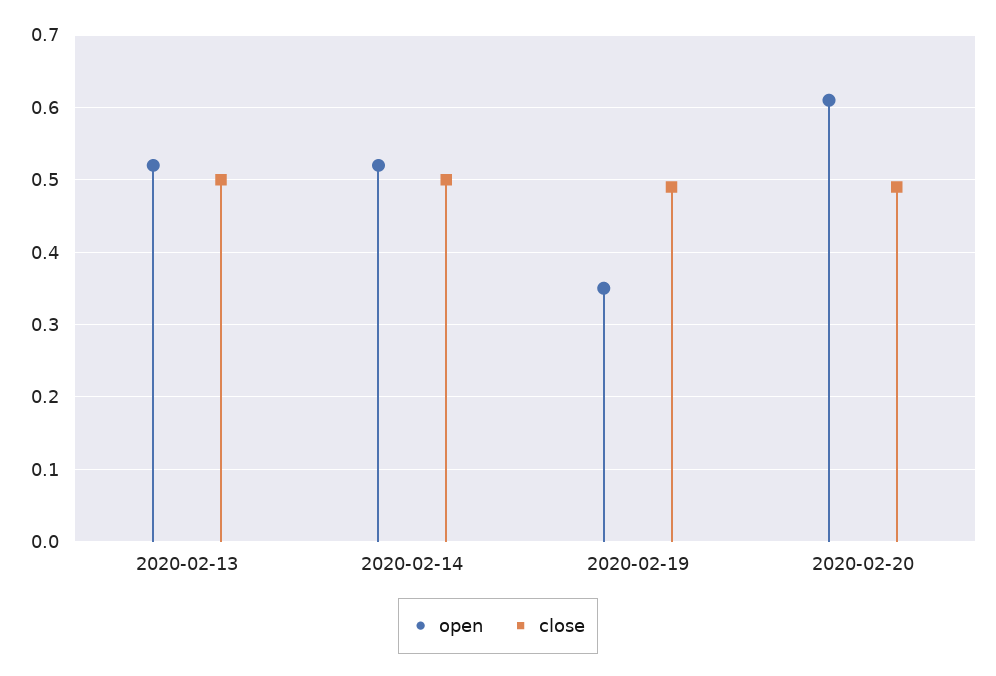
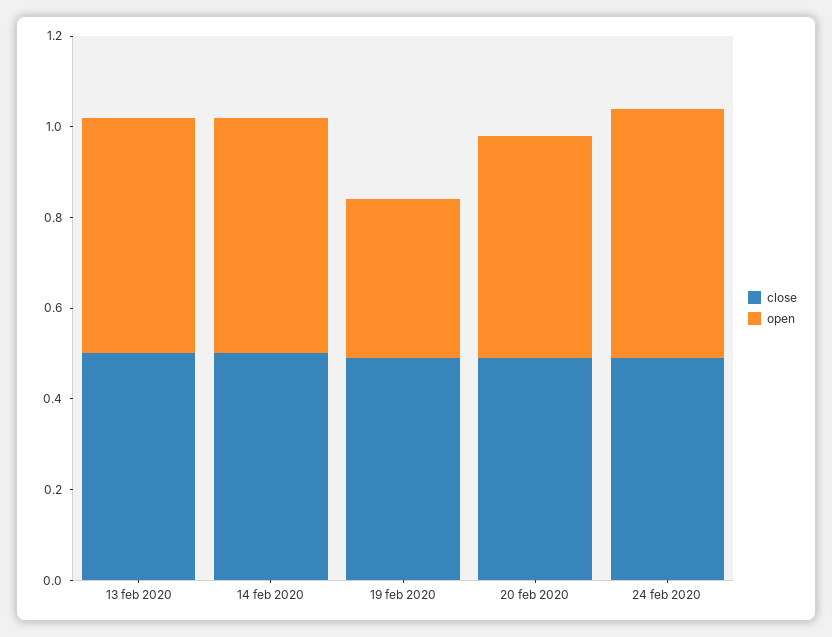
open, 2020-02-20: 0.61 -> 0.5
close, 24 feb 2020: none -> 0.5
open, 24 feb 2020: none -> 0.55

